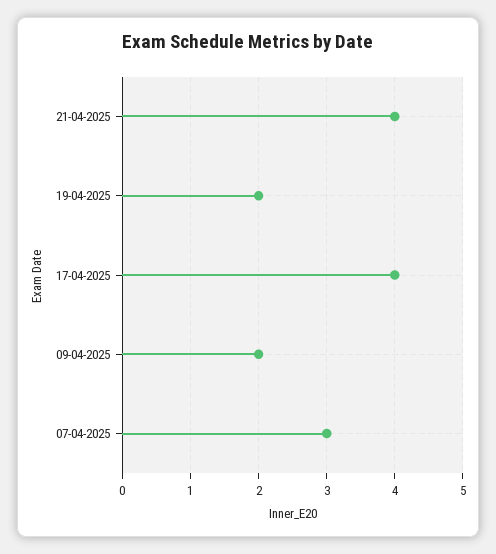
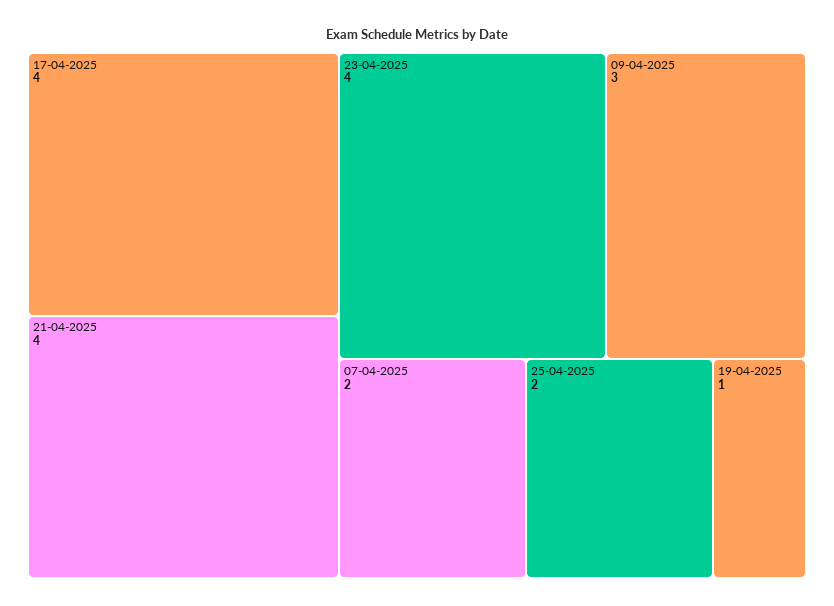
19-04-2025: 2 -> 1
09-04-2025: 2 -> 3
07-04-2025: 3 -> 2
23-04-2025: none -> 4
25-04-2025: none -> 2

